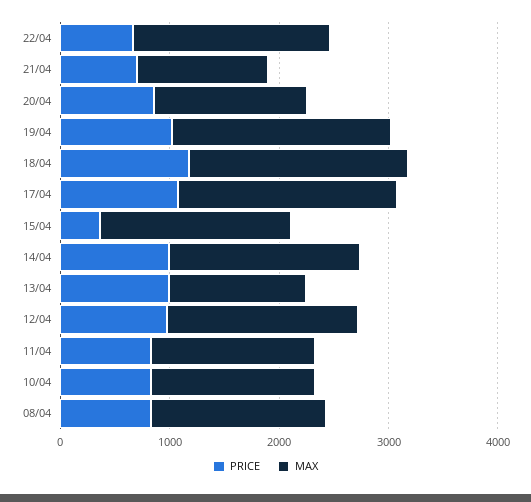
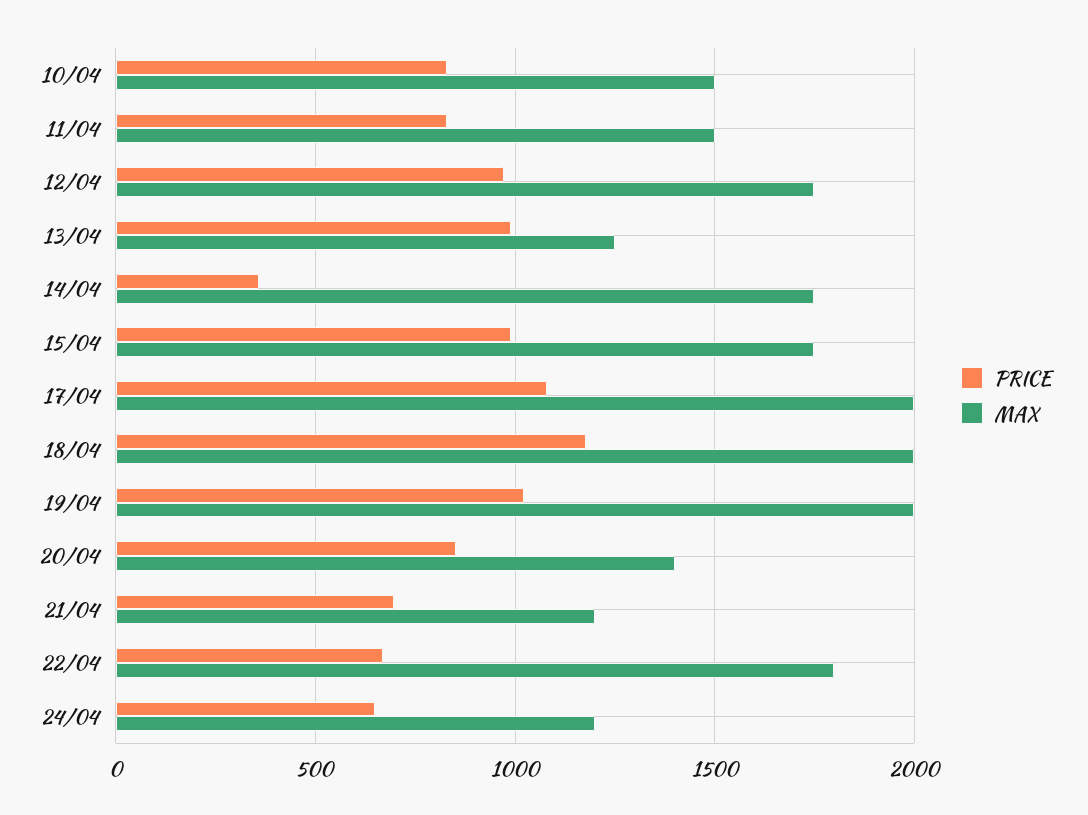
PRICE, 15/04: 400 -> 1000
PRICE, 14/04: 1000 -> 350
PRICE, 08/04: 800 -> none
MAX, 08/04: 1600 -> none
PRICE, 24/04: none -> 650
MAX, 24/04: none -> 1200

